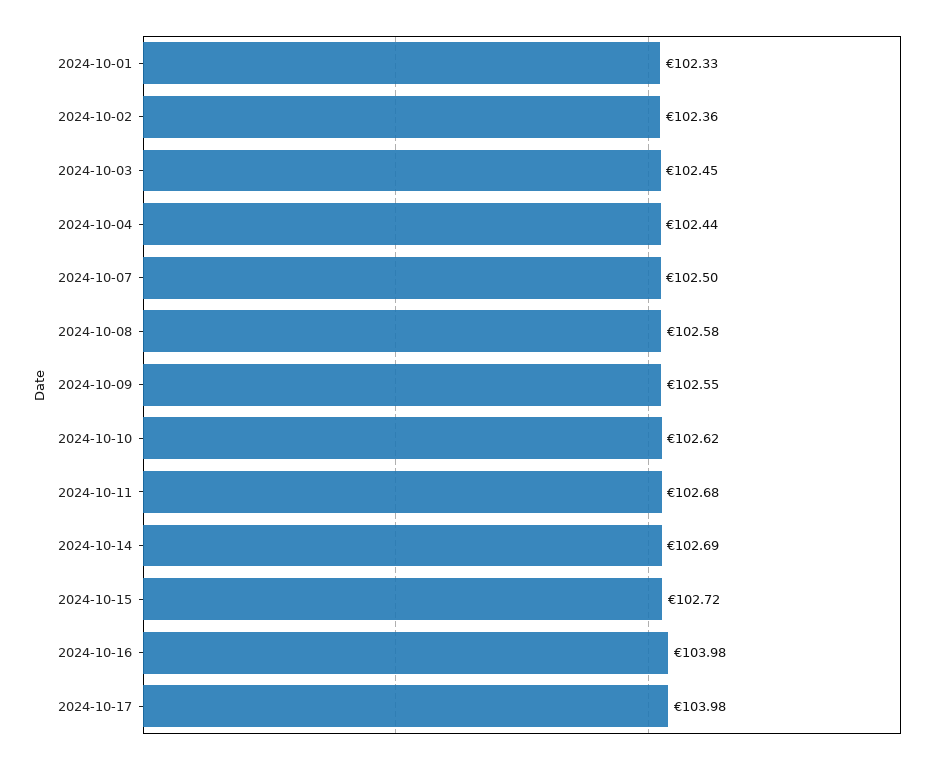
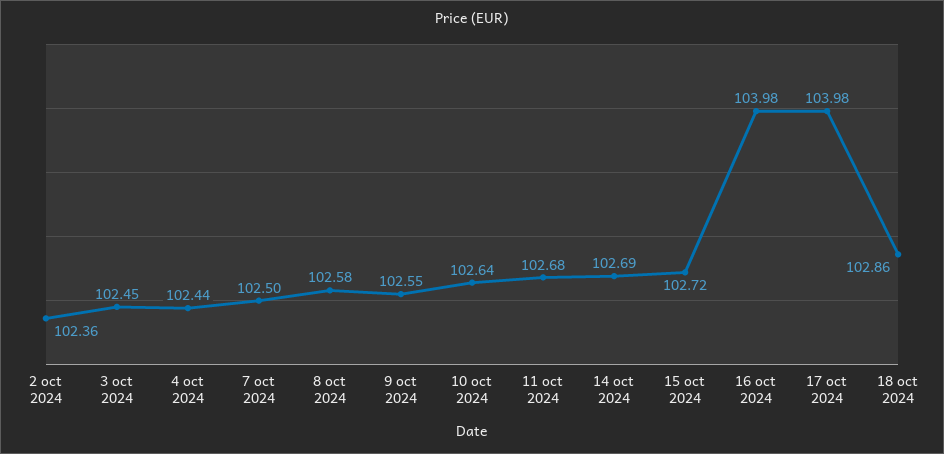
2024-10-01: 102.33 -> none
2024-10-10: 102.62 -> 102.64
18 oct 2024: none -> 102.86

